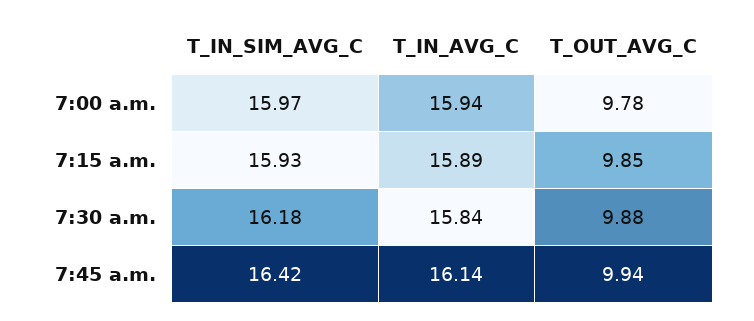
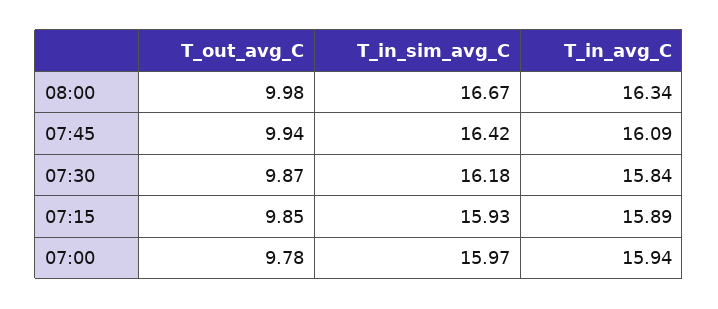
T_OUT_AVG_C, 7:30 a.m.: 9.88 -> 9.87
T_IN_AVG_C, 7:45 a.m.: 16.14 -> 16.09
T_OUT_AVG_C, 08:00: none -> 9.98
T_IN_SIM_AVG_C, 08:00: none -> 16.67
T_IN_AVG_C, 08:00: none -> 16.34

